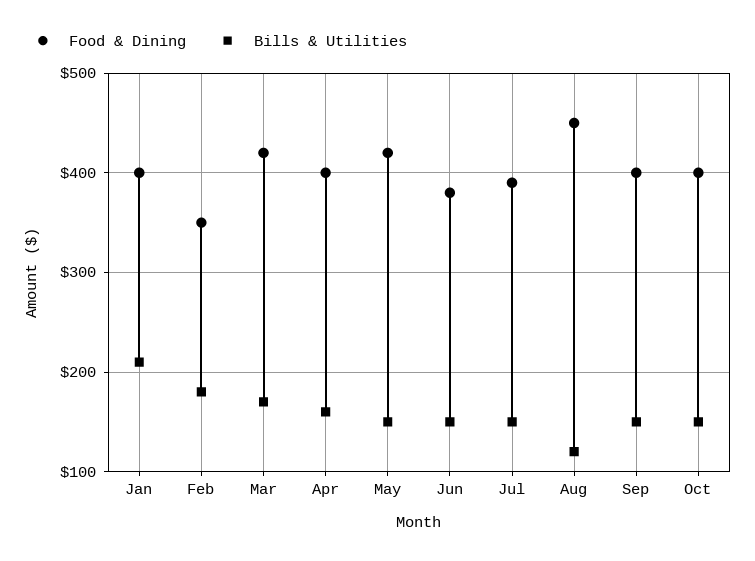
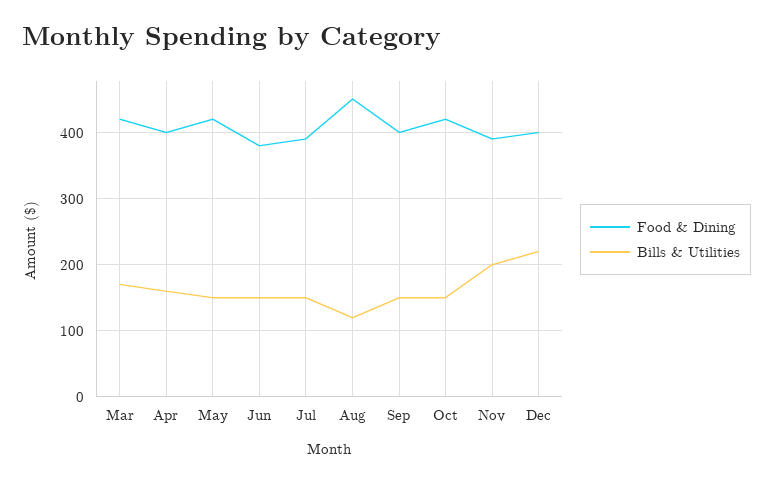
Food & Dining, Jan: 400 -> none
Bills & Utilities, Jan: 210 -> none
Food & Dining, Feb: 350 -> none
Bills & Utilities, Feb: 180 -> none
Food & Dining, Oct: 400 -> 420
Food & Dining, Nov: none -> 390
Bills & Utilities, Nov: none -> 200
Food & Dining, Dec: none -> 400
Bills & Utilities, Dec: none -> 220

